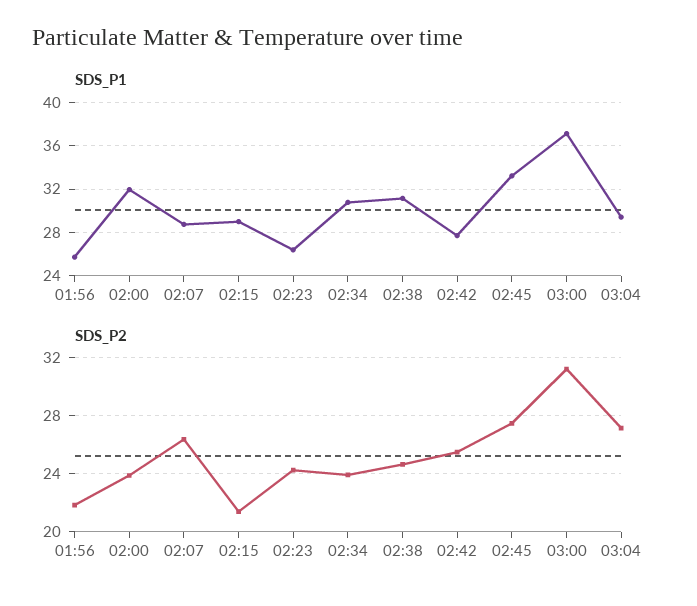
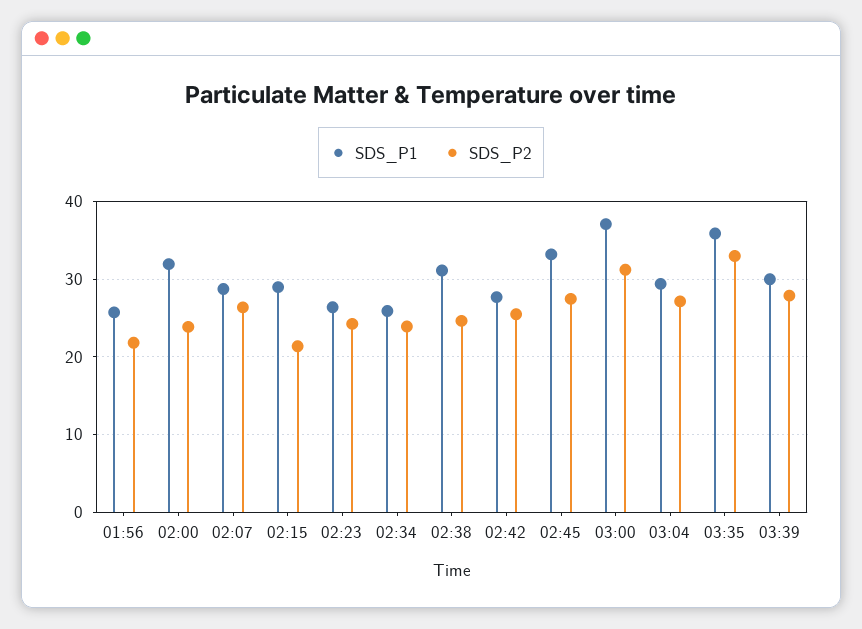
SDS_P1, 02:34: 31 -> 26
SDS_P1, 03:35: none -> 36
SDS_P2, 03:35: none -> 33
SDS_P1, 03:39: none -> 30
SDS_P2, 03:39: none -> 28

